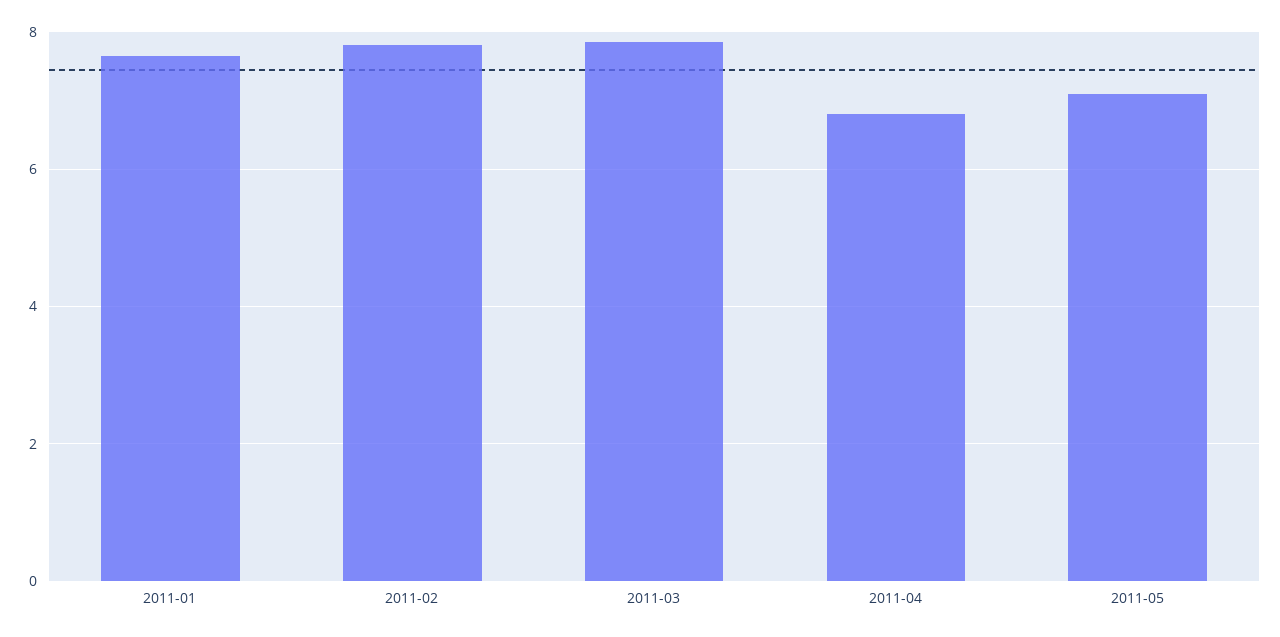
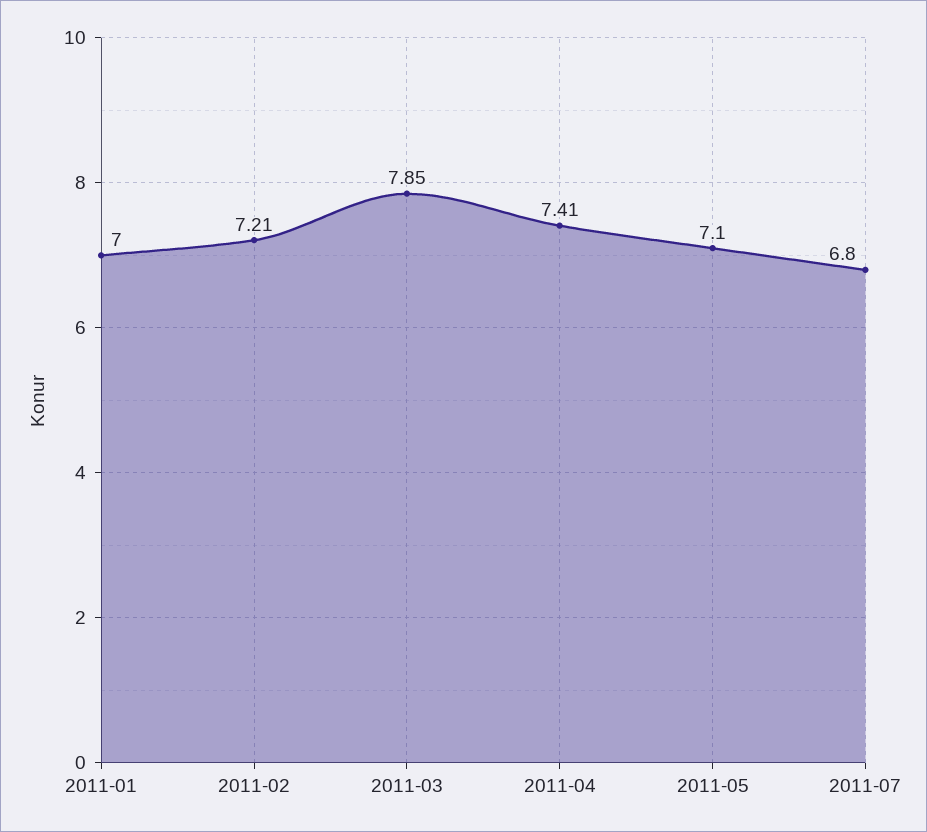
2011-01: 7.6 -> 7
2011-02: 7.8 -> 7.21
2011-04: 6.8 -> 7.41
2011-07: none -> 6.8

